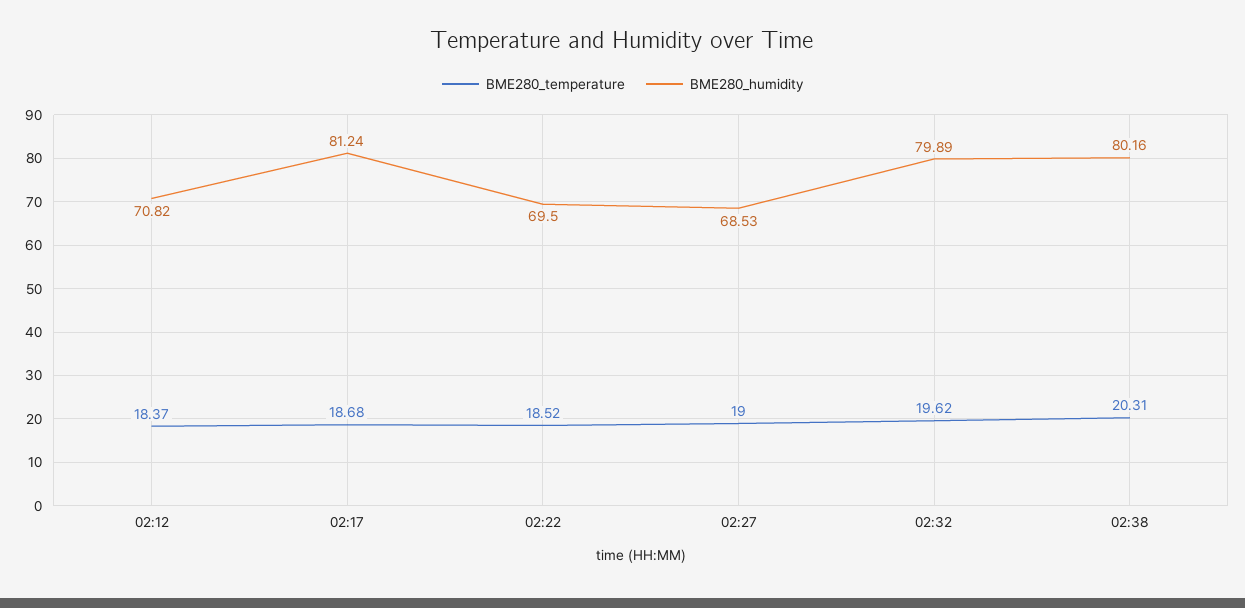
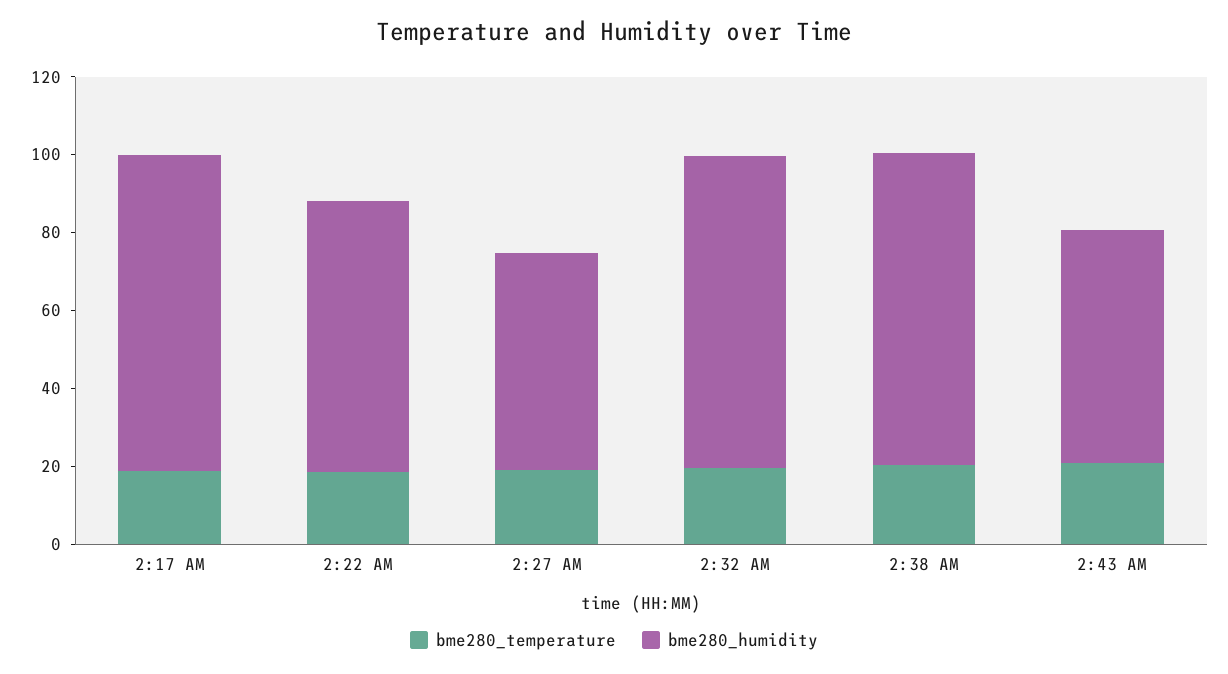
BME280_temperature, 02:12: 18.37 -> none
BME280_humidity, 02:12: 70.82 -> none
BME280_humidity, 02:27: 68.53 -> 55
BME280_temperature, 2:43 AM: none -> 20
BME280_humidity, 2:43 AM: none -> 60

